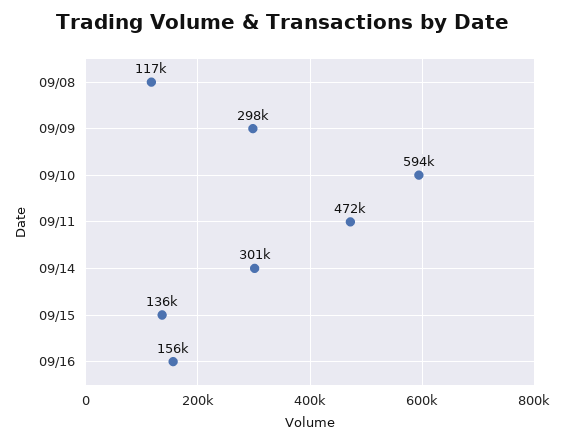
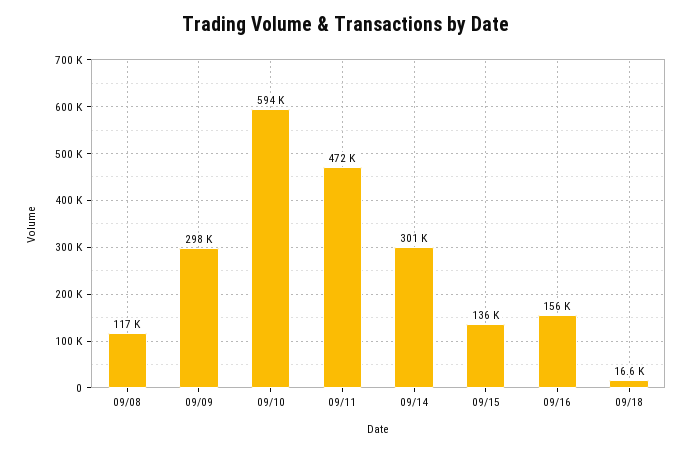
09/18: none -> 16600

